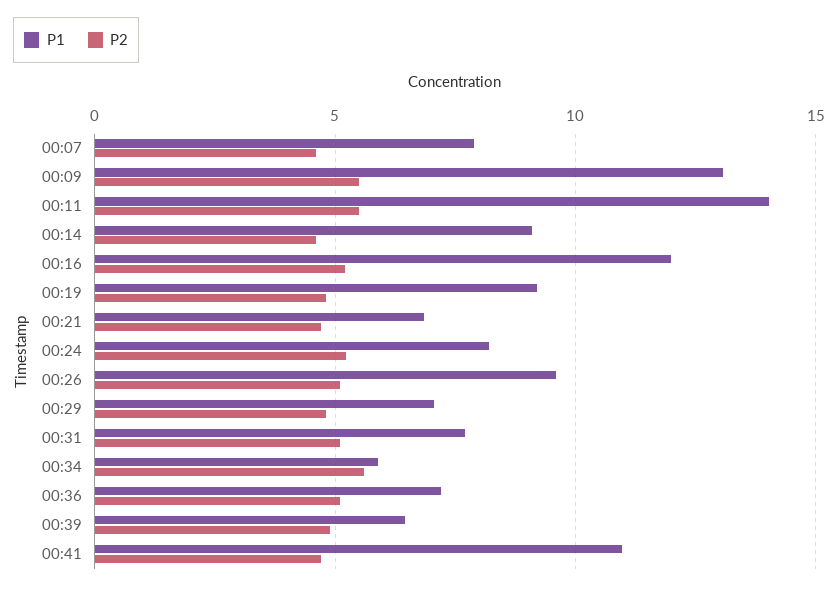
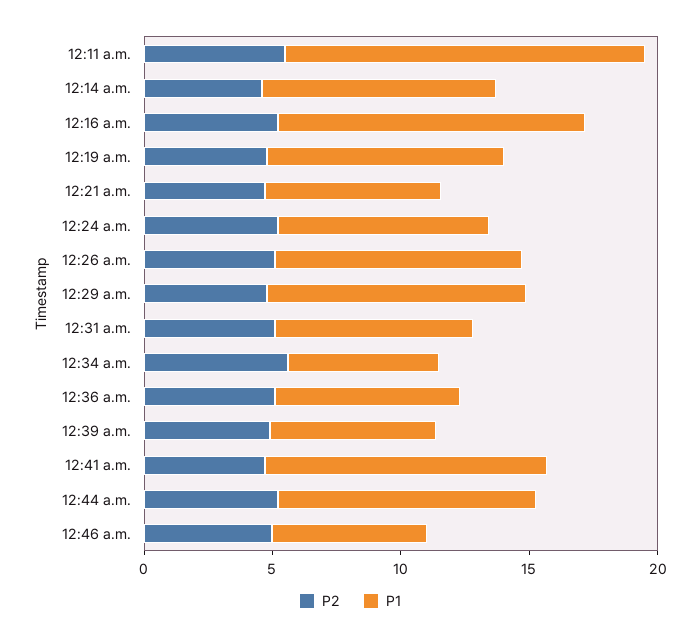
P1, 00:07: 8 -> none
P2, 00:07: 4.5 -> none
P1, 00:09: 13 -> none
P2, 00:09: 5.5 -> none
P1, 00:29: 7 -> 10
P2, 12:44 a.m.: none -> 5
P1, 12:44 a.m.: none -> 10
P2, 12:46 a.m.: none -> 5
P1, 12:46 a.m.: none -> 6

